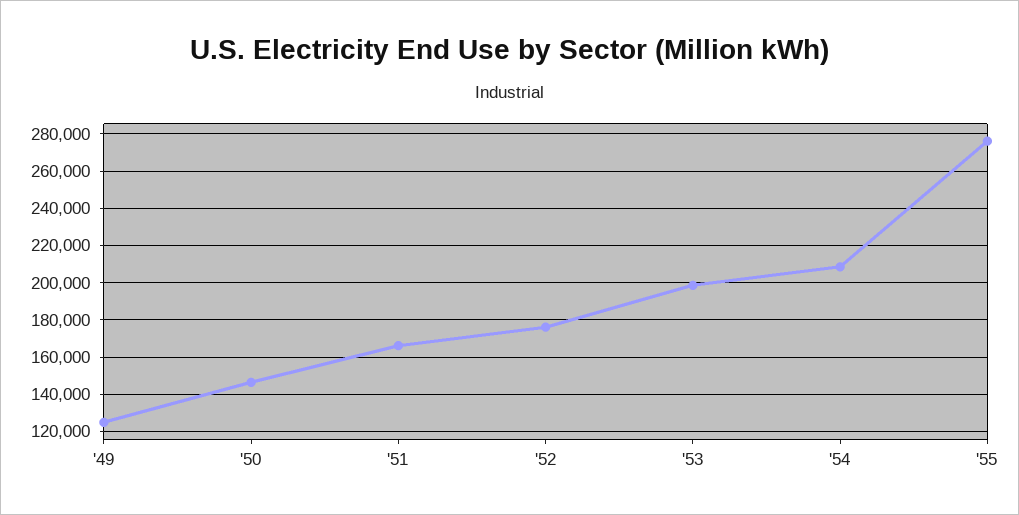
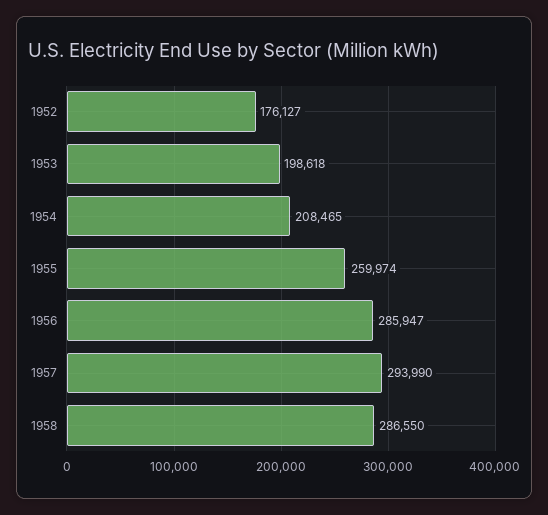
'49: 125000 -> none
'50: 145000 -> none
'51: 165000 -> none
'55: 275000 -> 259974
1956: none -> 285947
1957: none -> 293990
1958: none -> 286550

